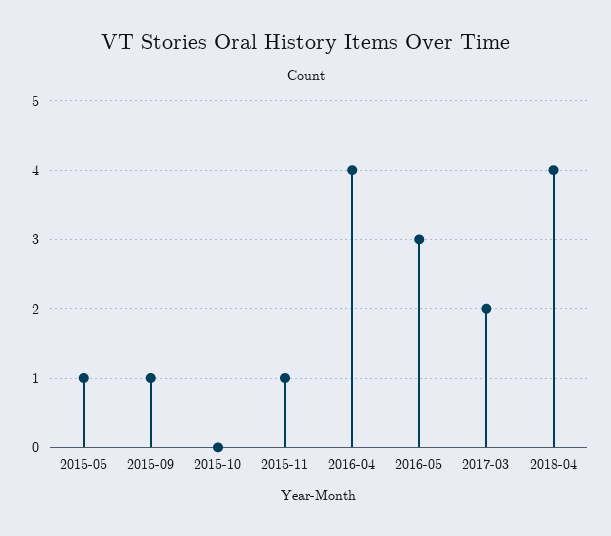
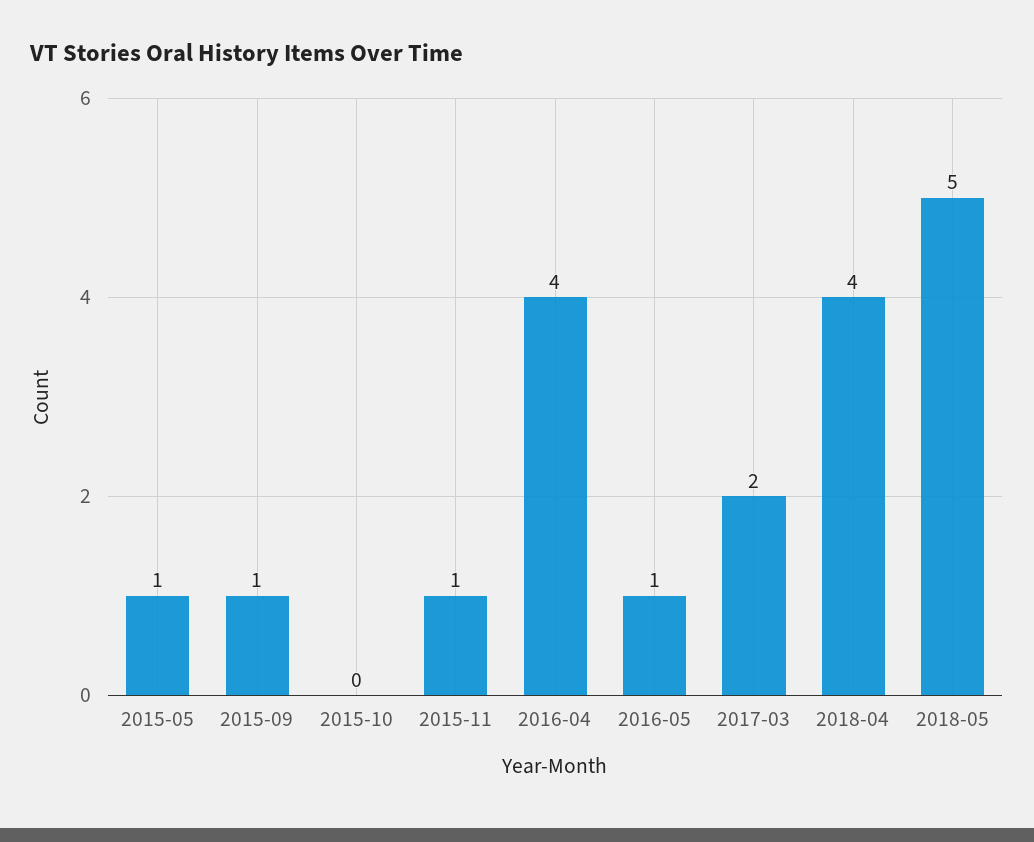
2016-05: 3 -> 1
2018-05: none -> 5

